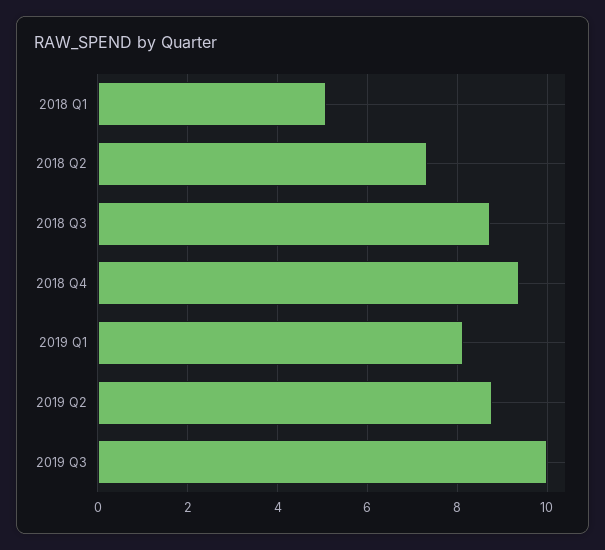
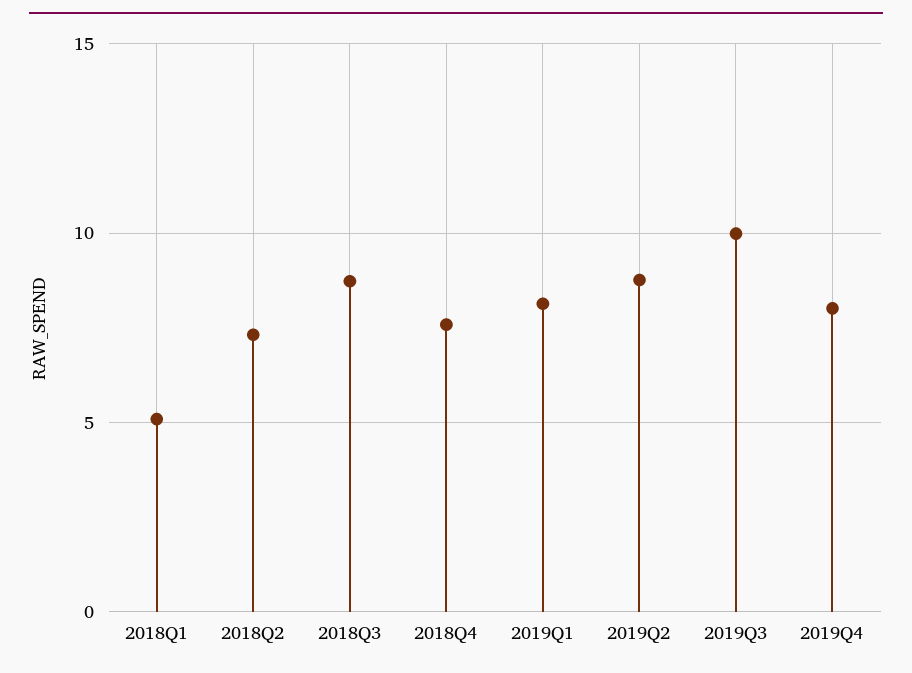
2018 Q4: 9.4 -> 7.5
2019Q4: none -> 8

